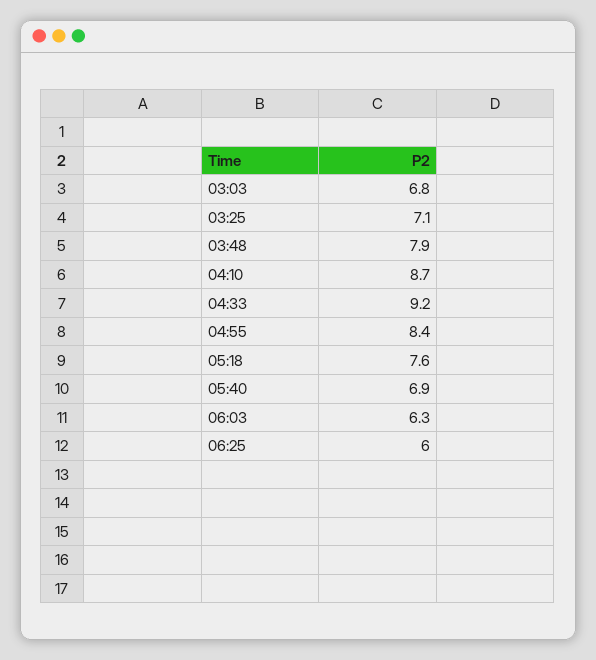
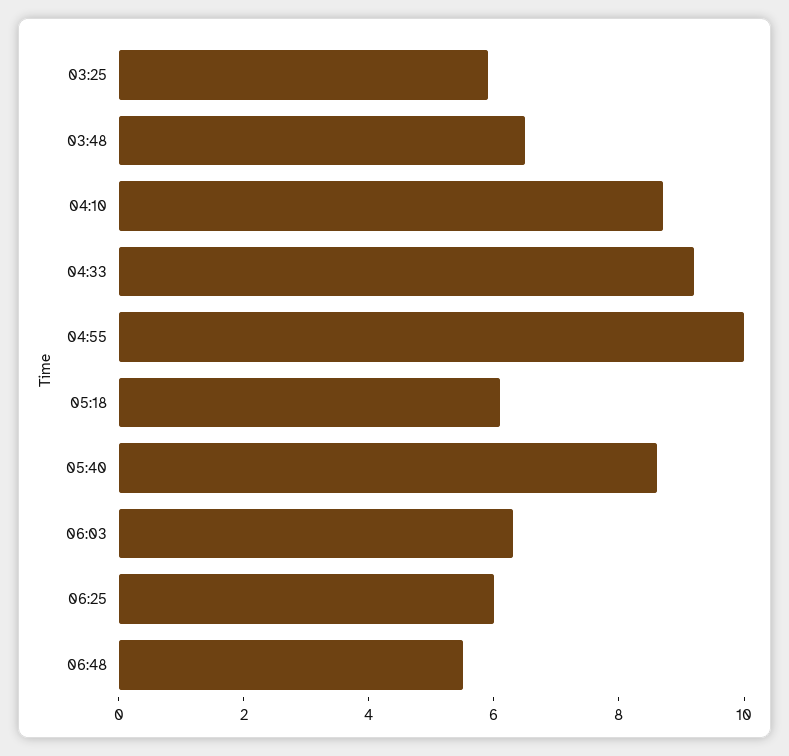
03:03: 6.8 -> none
03:25: 7.1 -> 6
03:48: 7.9 -> 6.5
04:55: 8.4 -> 10
05:18: 7.6 -> 6
05:40: 6.9 -> 8.5
06:48: none -> 5.5

